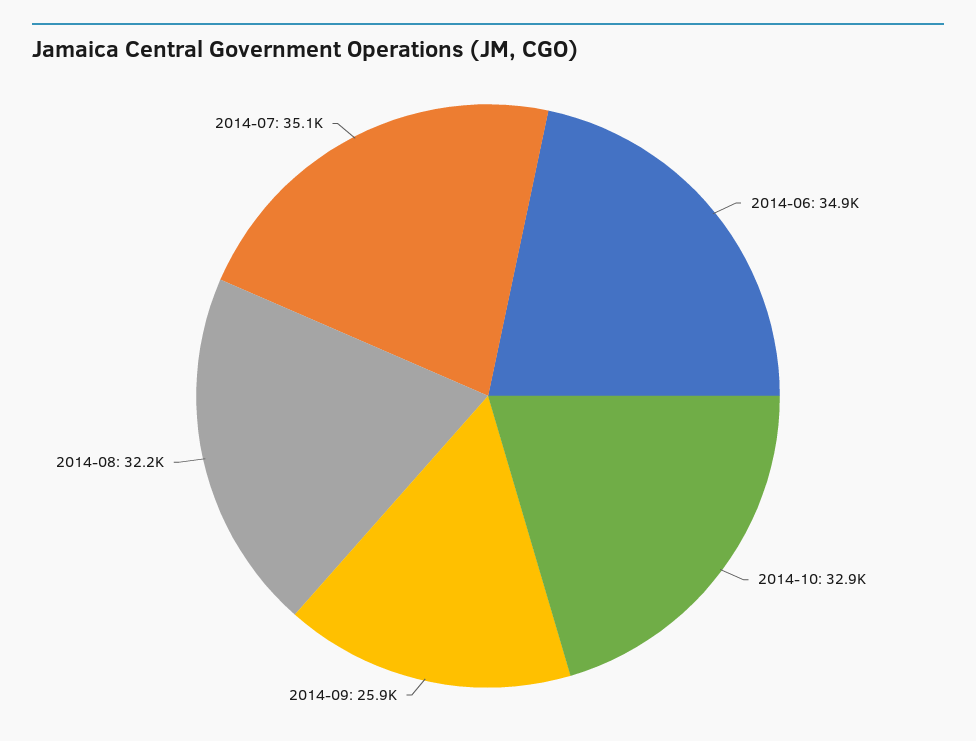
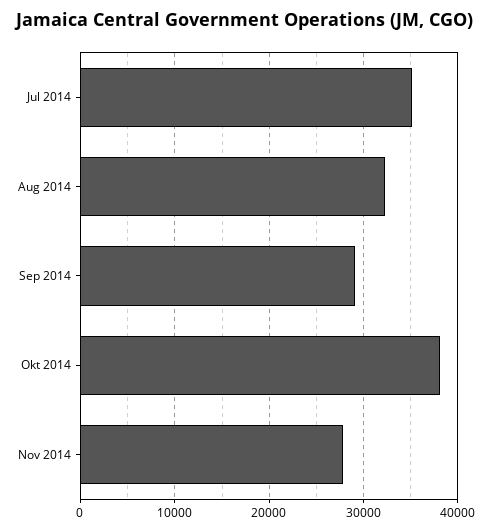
2014-06: 34900 -> none
2014-10: 32900 -> 38000
2014-09: 25900 -> 29000
Nov 2014: none -> 28000

